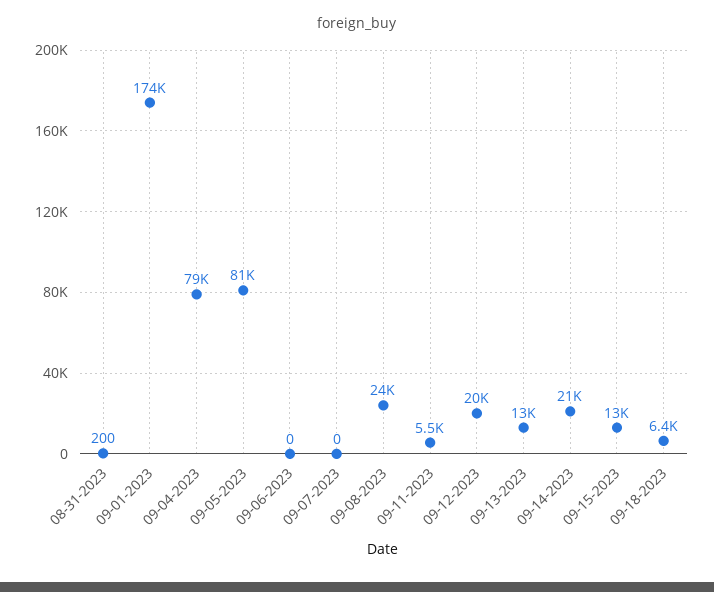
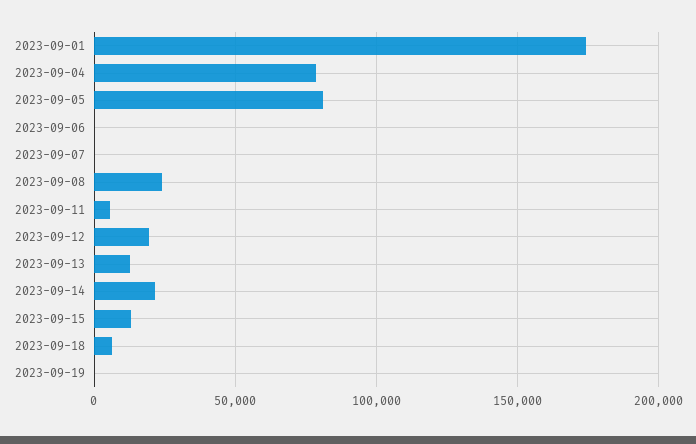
08-31-2023: 200 -> none
2023-09-19: none -> 0

